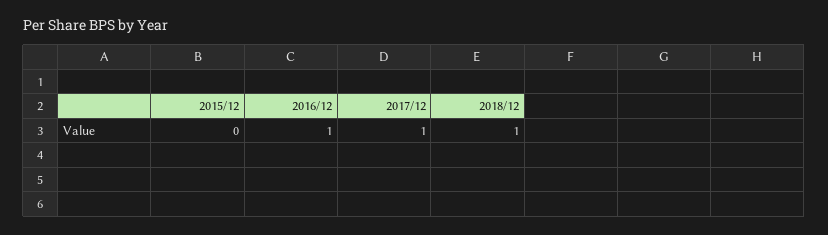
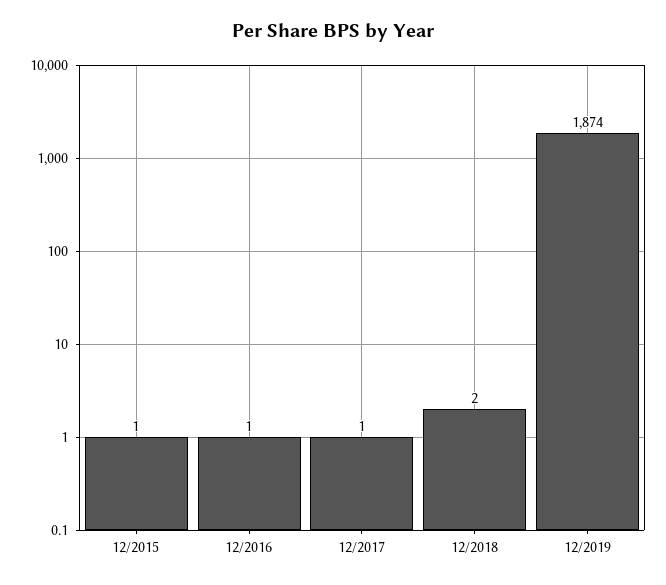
2015/12: 0 -> 1
2018/12: 1 -> 2
12/2019: none -> 1874

